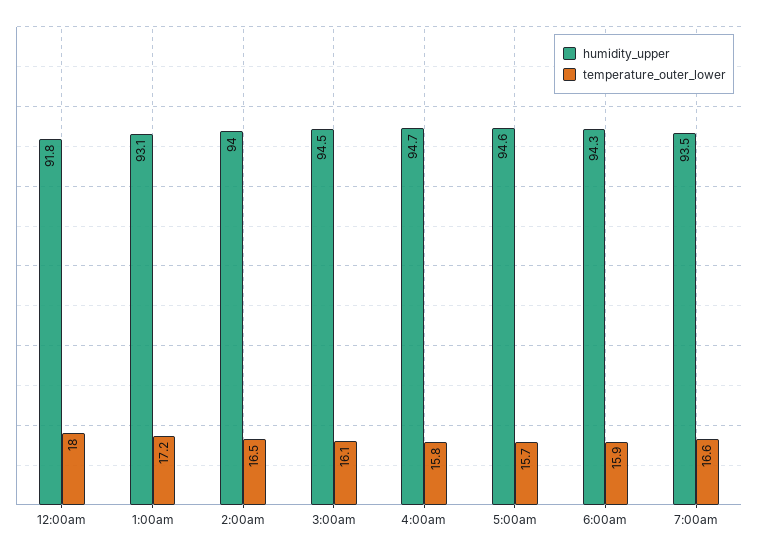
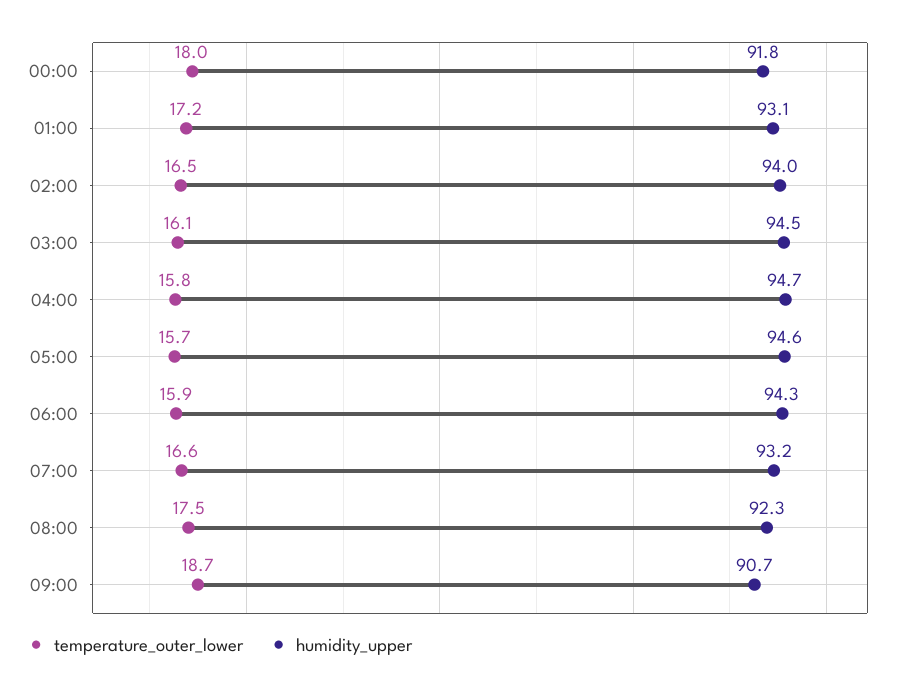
humidity_upper, 7:00am: 93.5 -> 93.2
temperature_outer_lower, 08:00: none -> 17.5
humidity_upper, 08:00: none -> 92.3
temperature_outer_lower, 09:00: none -> 18.7
humidity_upper, 09:00: none -> 90.7

